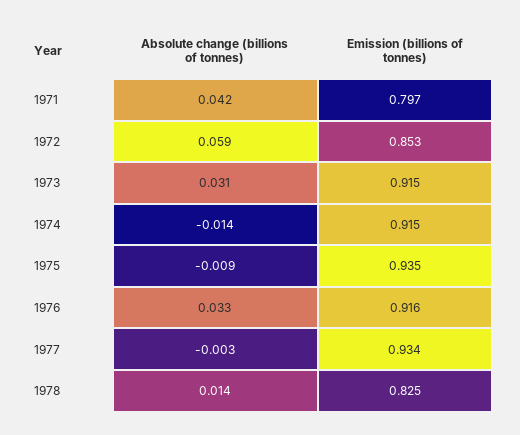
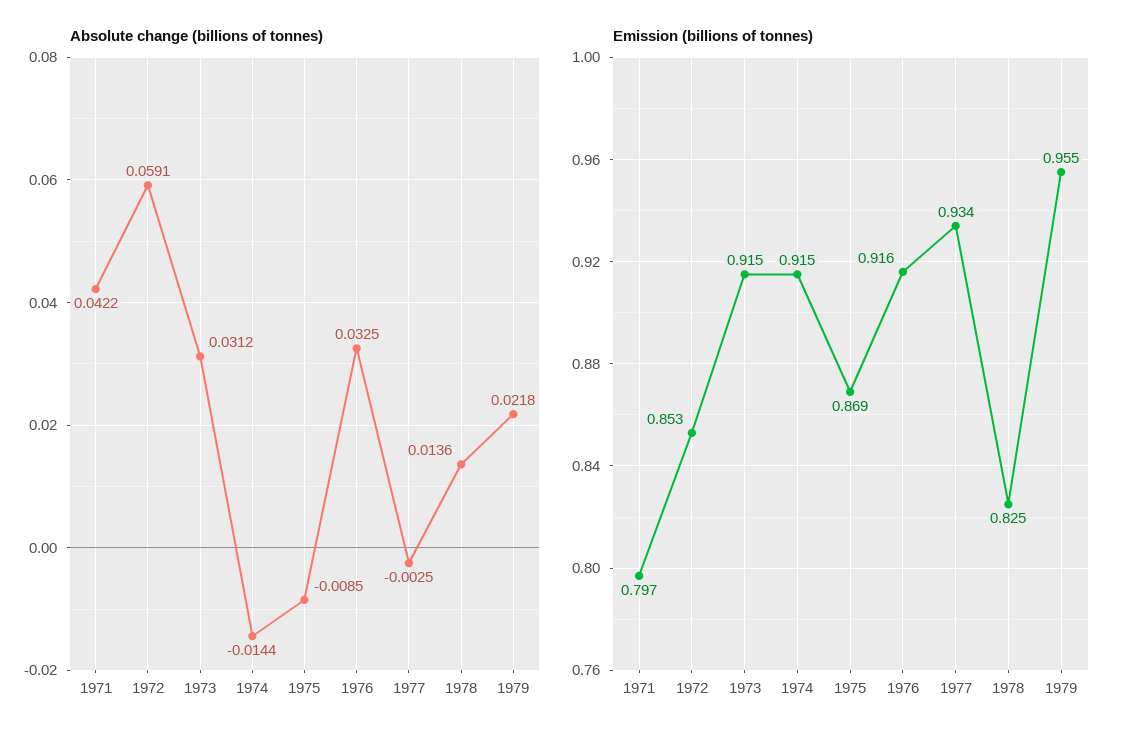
Emission (billions of tonnes), 1975: 0.935 -> 0.869
Absolute change (billions of tonnes), 1979: none -> 0.0218
Emission (billions of tonnes), 1979: none -> 0.955

